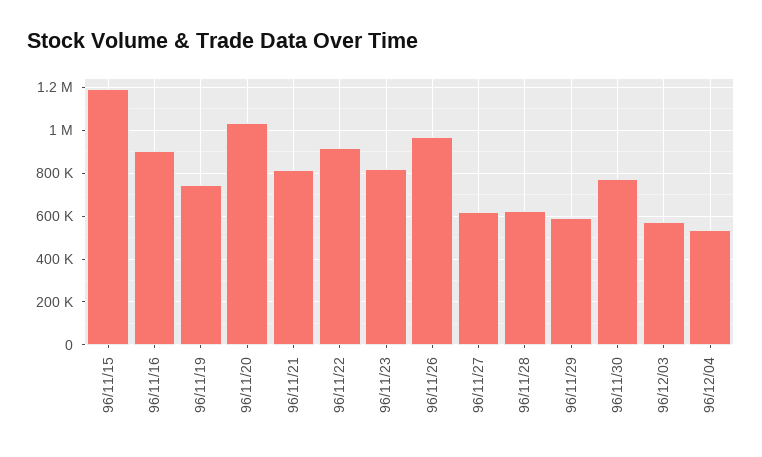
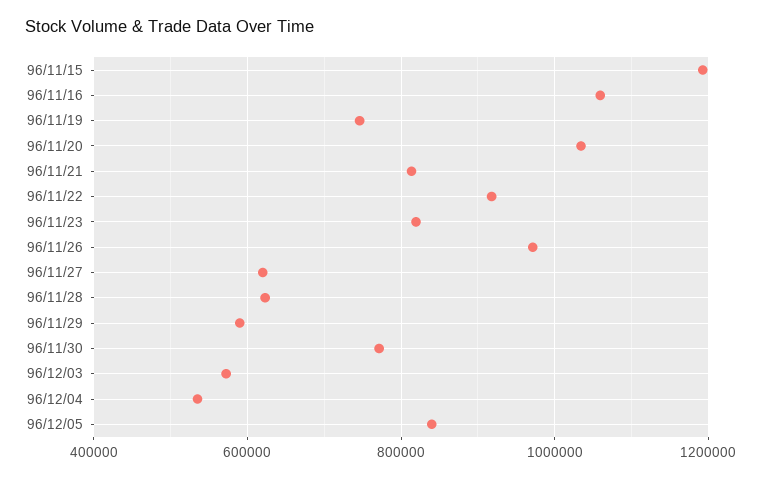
96/11/16: 900000 -> 1060000
96/12/05: none -> 840000

